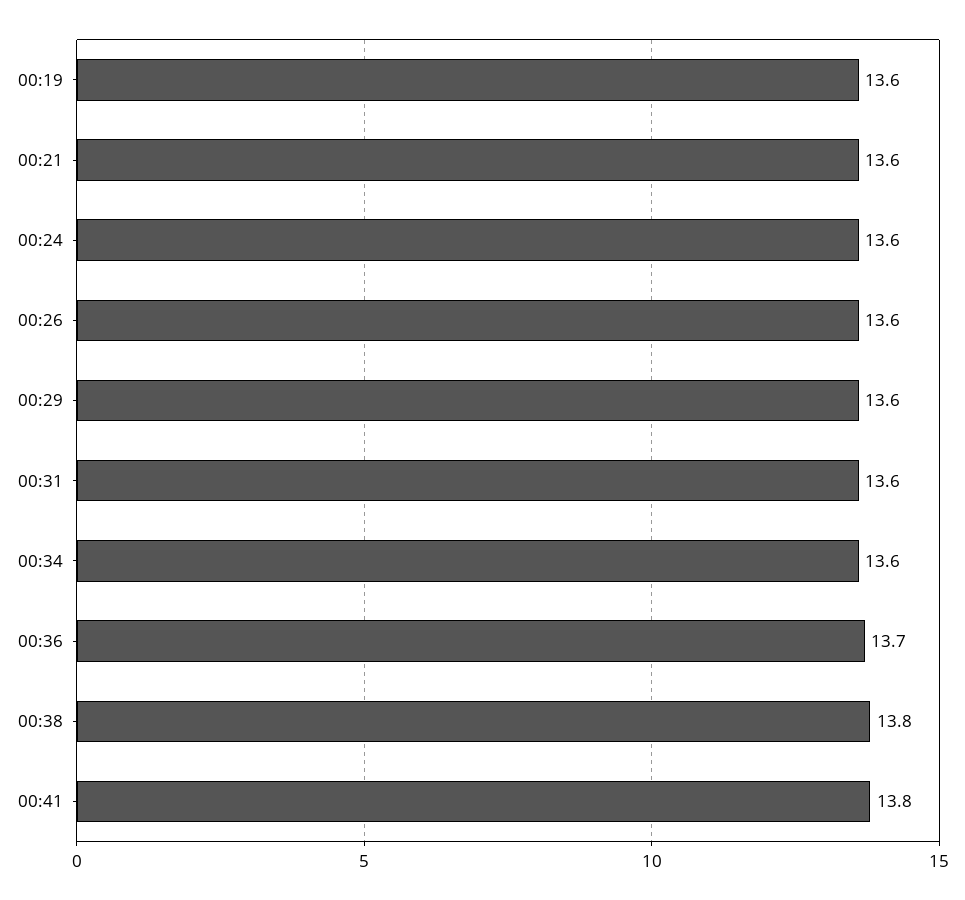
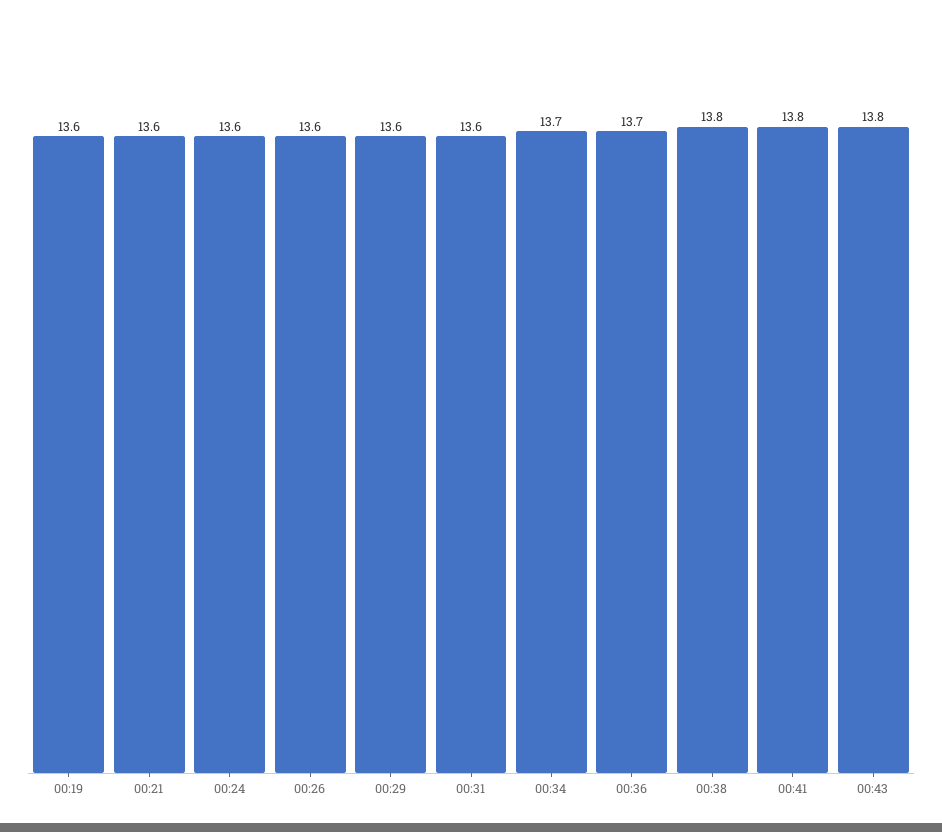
00:34: 13.6 -> 13.7
00:43: none -> 13.8

